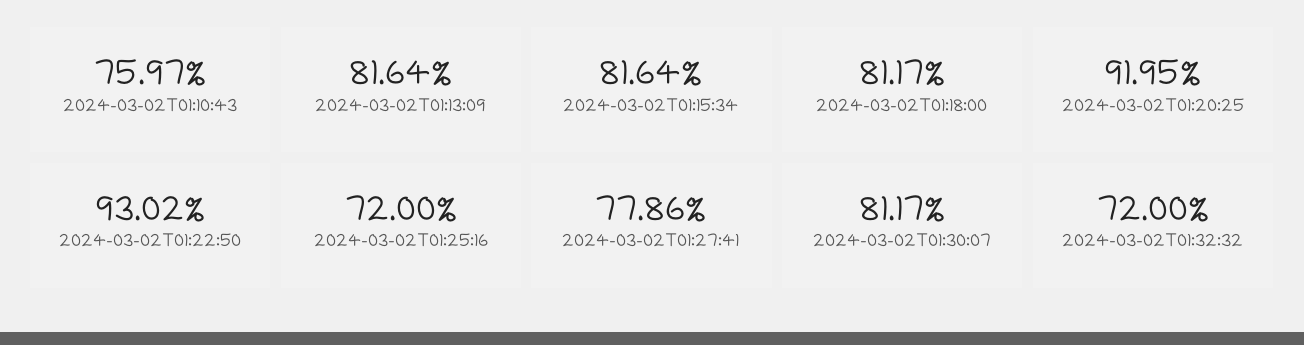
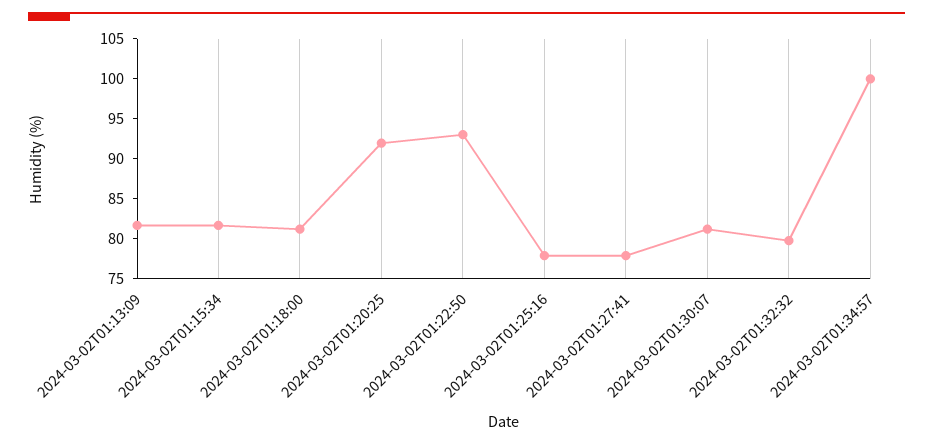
2024-03-02T01:10:43: 75.97 -> none
2024-03-02T01:25:16: 72 -> 77.5
2024-03-02T01:32:32: 72 -> 80
2024-03-02T01:34:57: none -> 100

